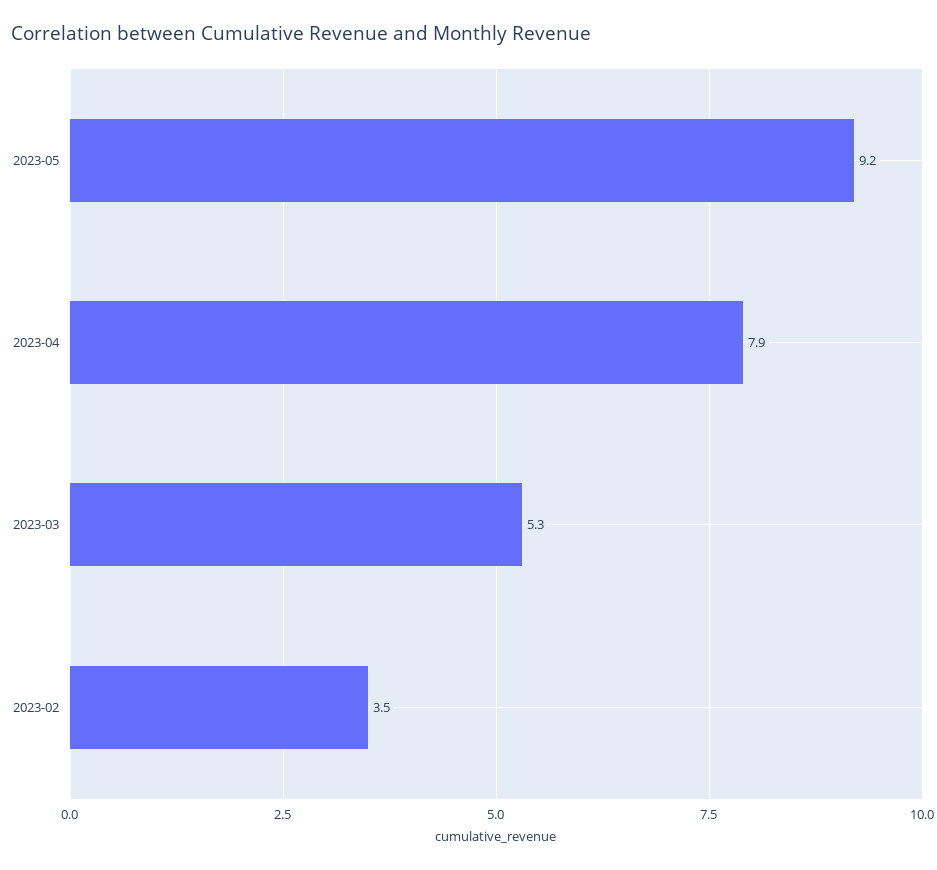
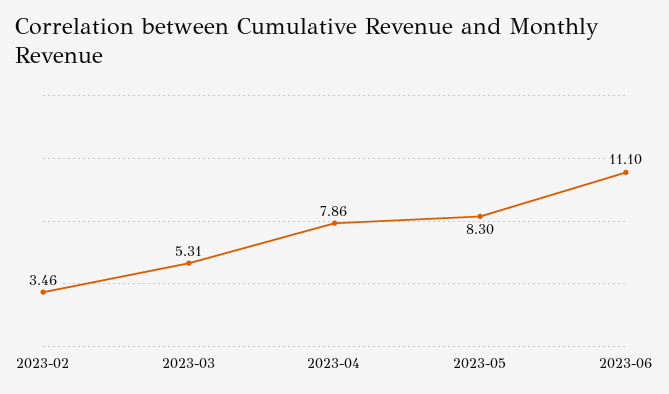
2023-05: 9.2 -> 8.3
2023-06: none -> 11.1

